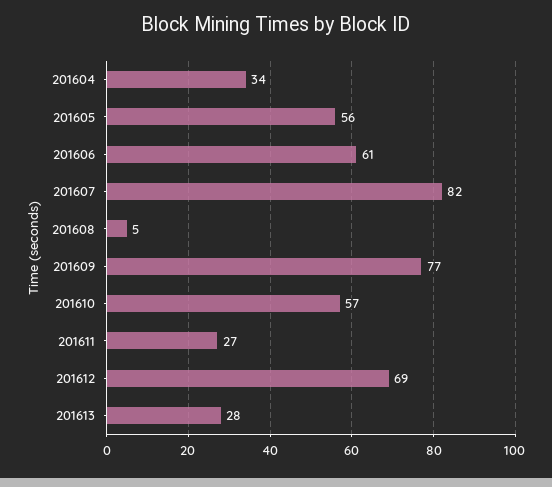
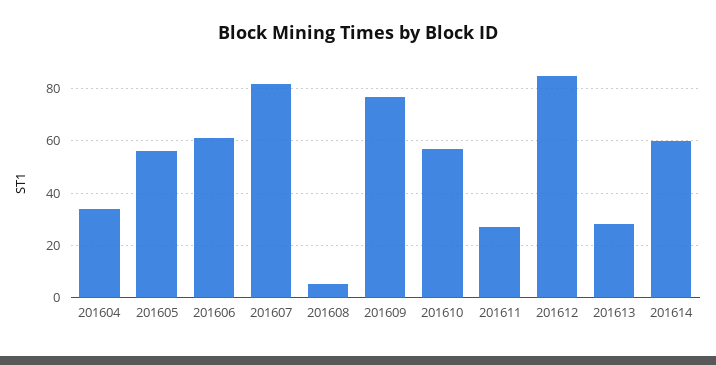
201612: 69 -> 85
201614: none -> 60

